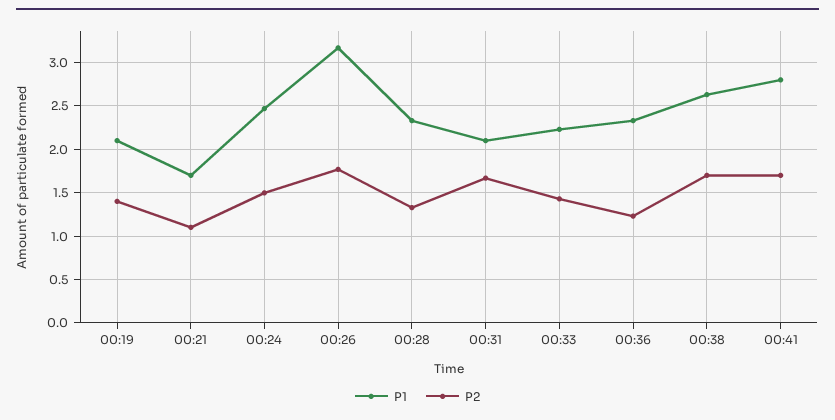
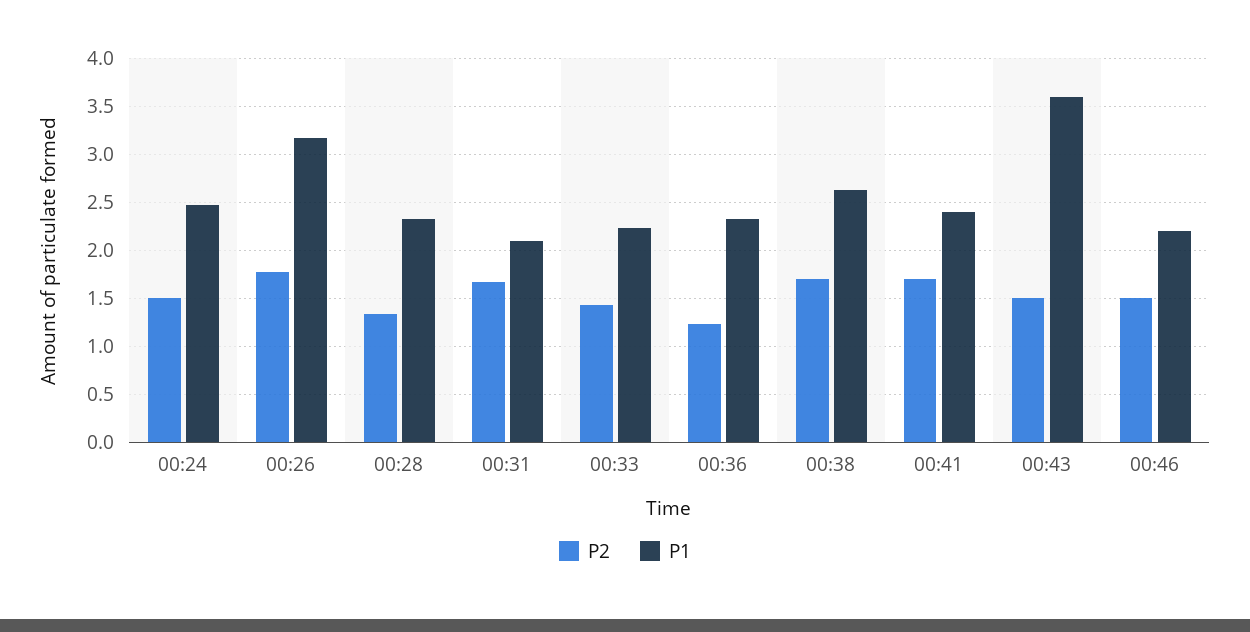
P1, 00:19: 2.1 -> none
P2, 00:19: 1.4 -> none
P1, 00:21: 1.7 -> none
P2, 00:21: 1.1 -> none
P1, 00:41: 2.8 -> 2.4
P2, 00:43: none -> 1.5
P1, 00:43: none -> 3.6
P2, 00:46: none -> 1.5
P1, 00:46: none -> 2.2

